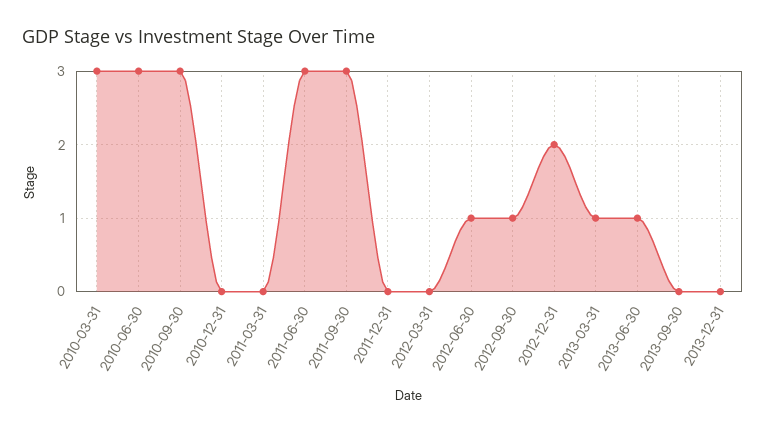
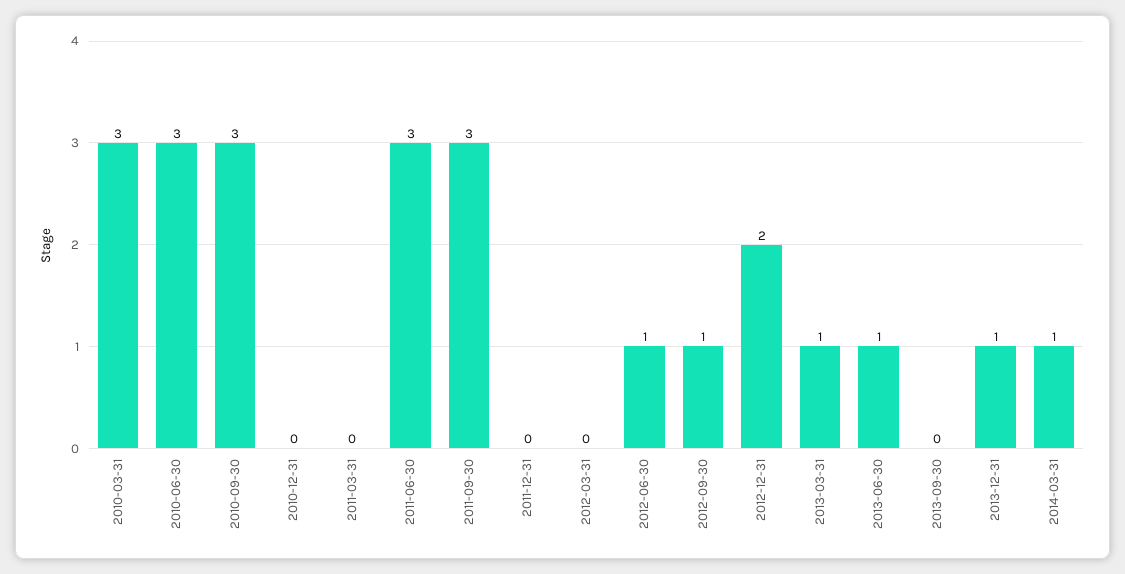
2013-12-31: 0 -> 1
2014-03-31: none -> 1

